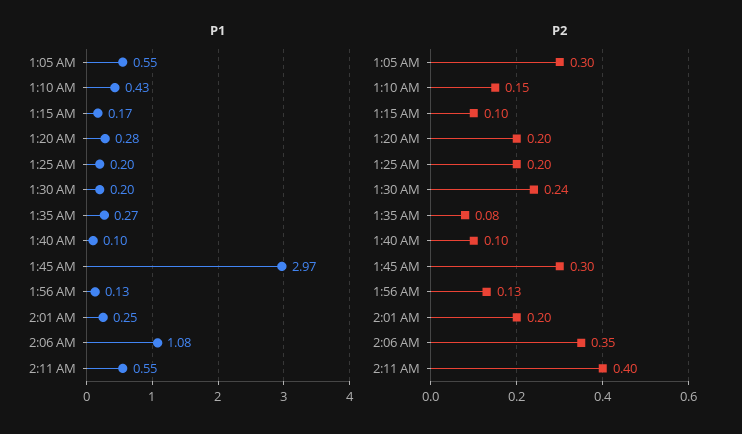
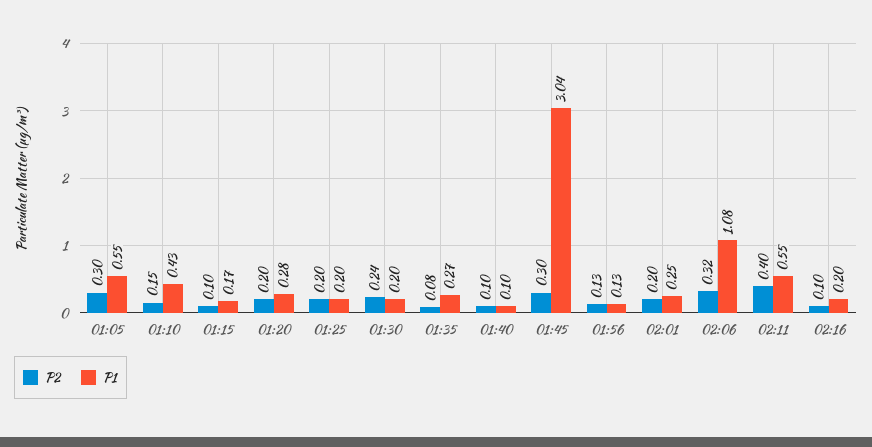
P1, 1:45 AM: 2.97 -> 3.04
P2, 2:06 AM: 0.35 -> 0.32
P2, 02:16: none -> 0.1
P1, 02:16: none -> 0.2

